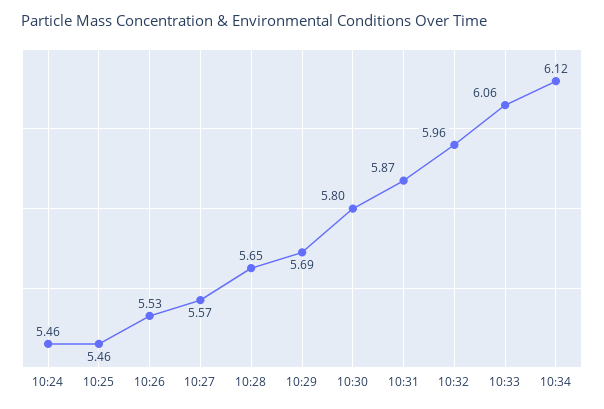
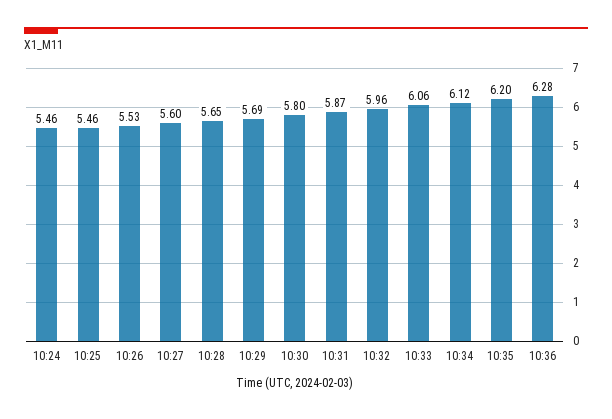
10:27: 5.57 -> 5.6
10:35: none -> 6.2
10:36: none -> 6.28

